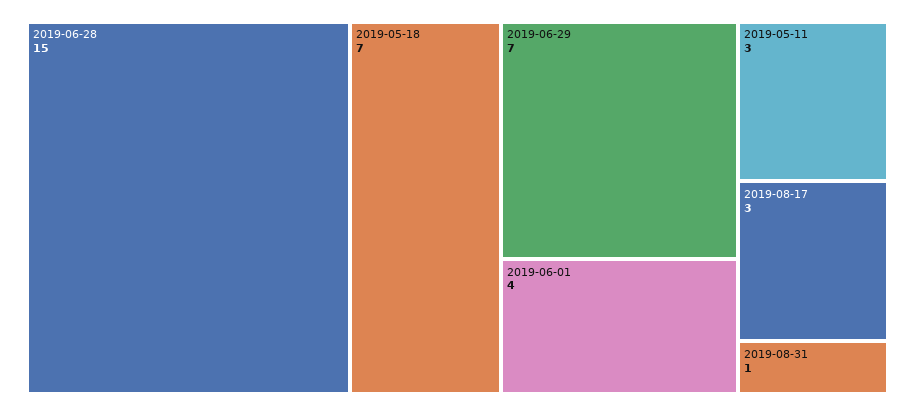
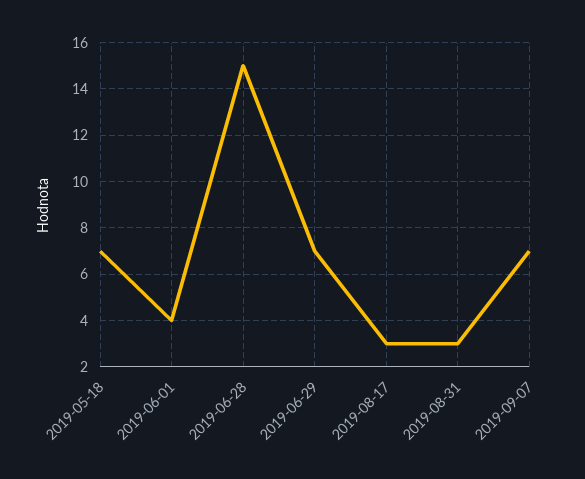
2019-05-11: 3 -> none
2019-08-31: 1 -> 3
2019-09-07: none -> 7

